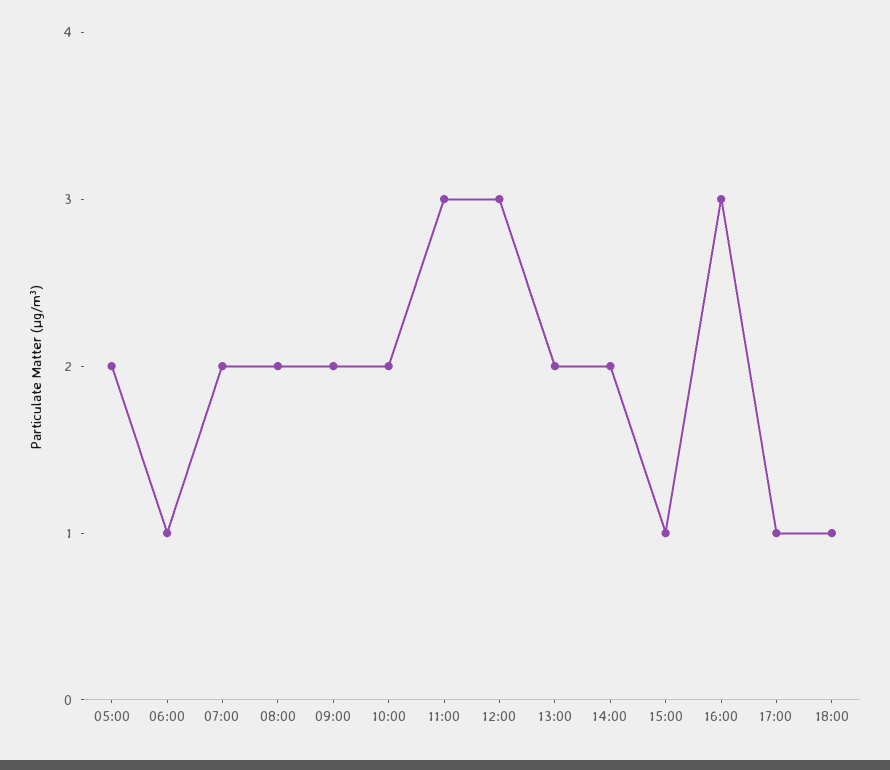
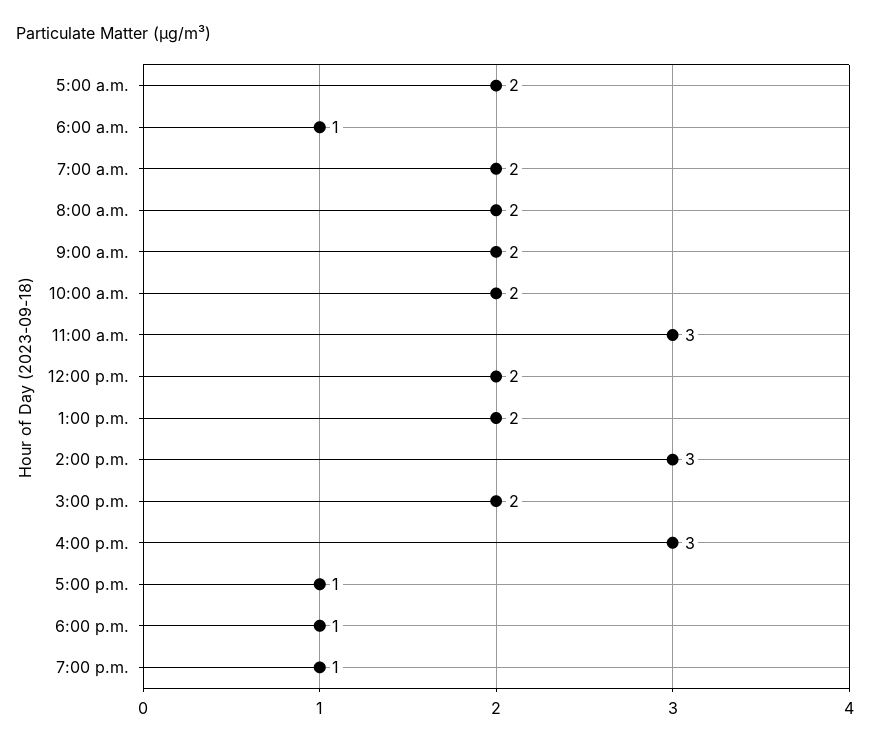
12:00: 3 -> 2
14:00: 2 -> 3
15:00: 1 -> 2
7:00 p.m.: none -> 1

